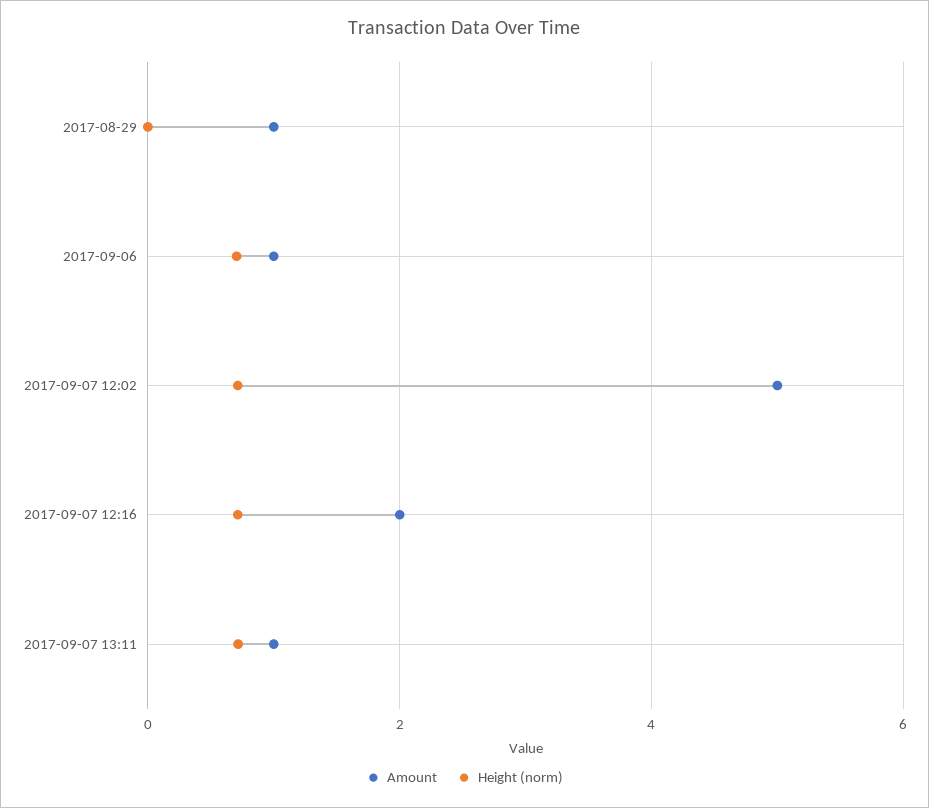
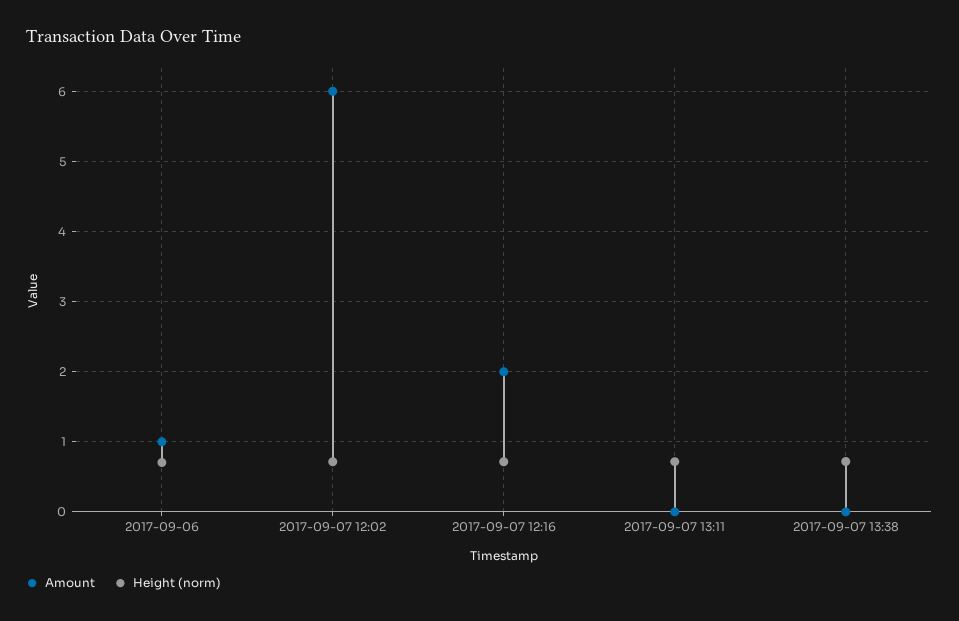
Amount, 2017-08-29: 1 -> none
Height (norm), 2017-08-29: 0 -> none
Amount, 2017-09-07 12:02: 5 -> 6
Amount, 2017-09-07 13:11: 1 -> 0
Amount, 2017-09-07 13:38: none -> 0
Height (norm), 2017-09-07 13:38: none -> 0.7

